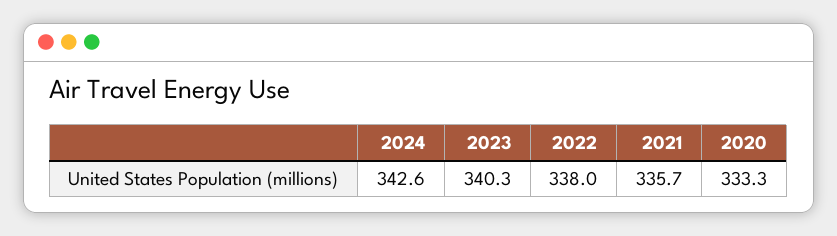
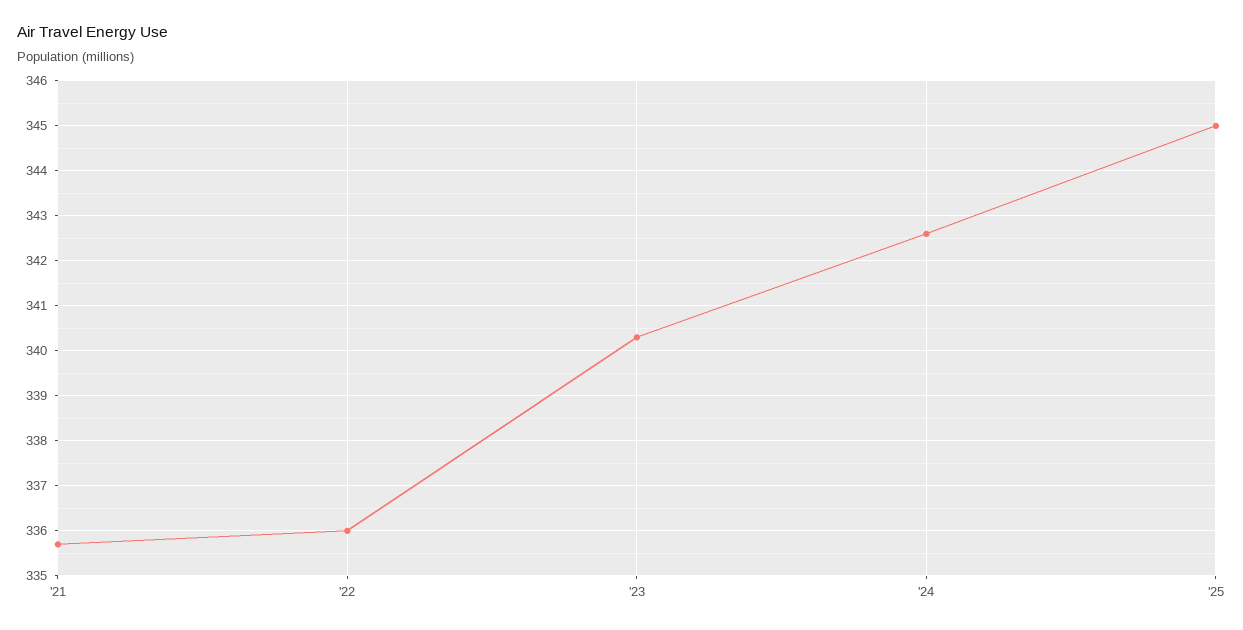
2022: 338 -> 336
2020: 333.3 -> none
'25: none -> 345

